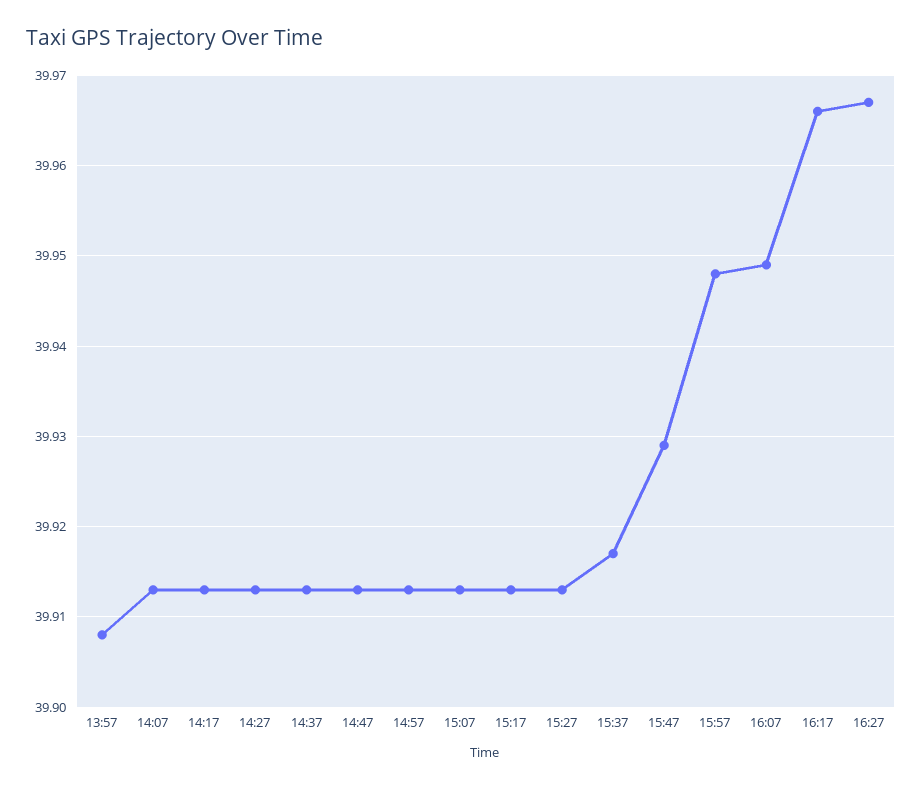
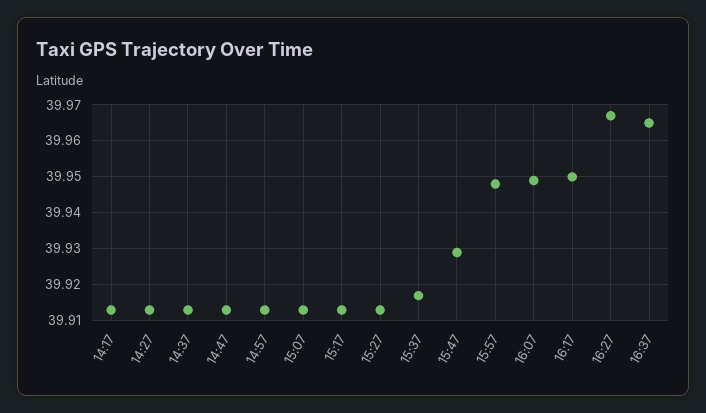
13:57: 39.908 -> none
14:07: 39.913 -> none
16:17: 39.966 -> 39.95
16:37: none -> 39.965

